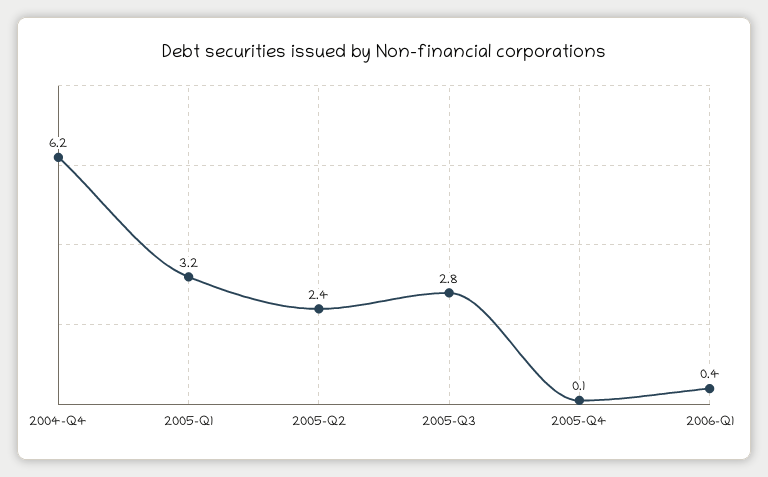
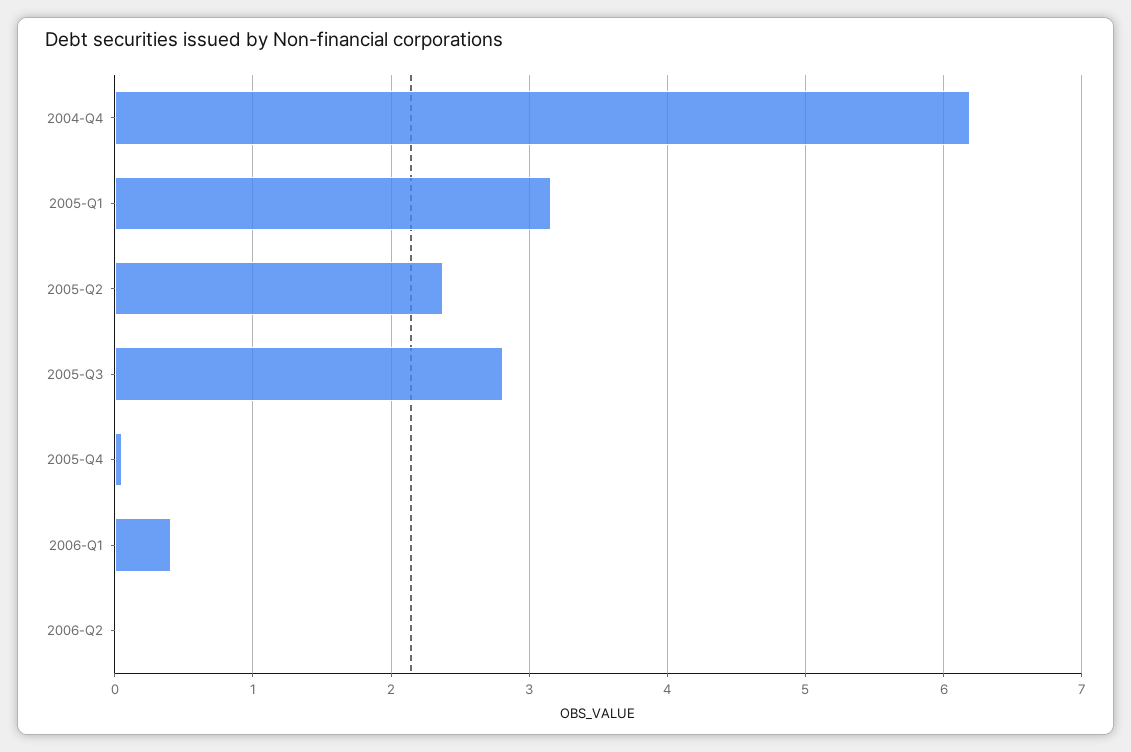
2006-Q2: none -> 0

